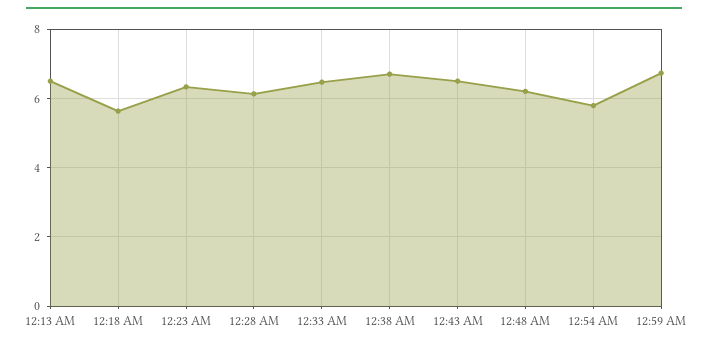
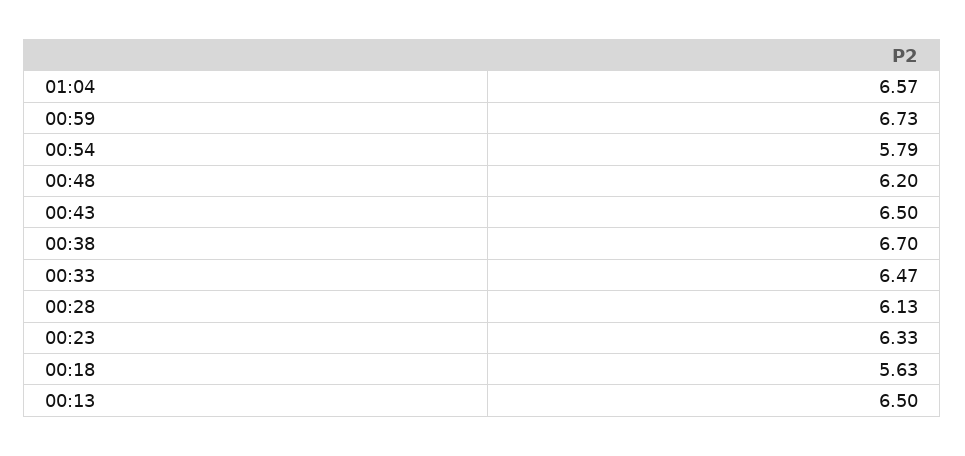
01:04: none -> 6.57

